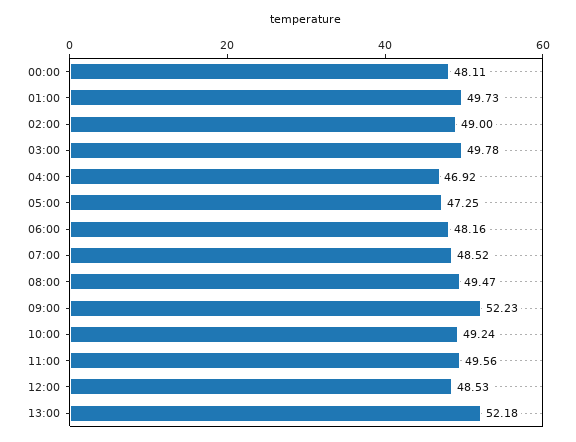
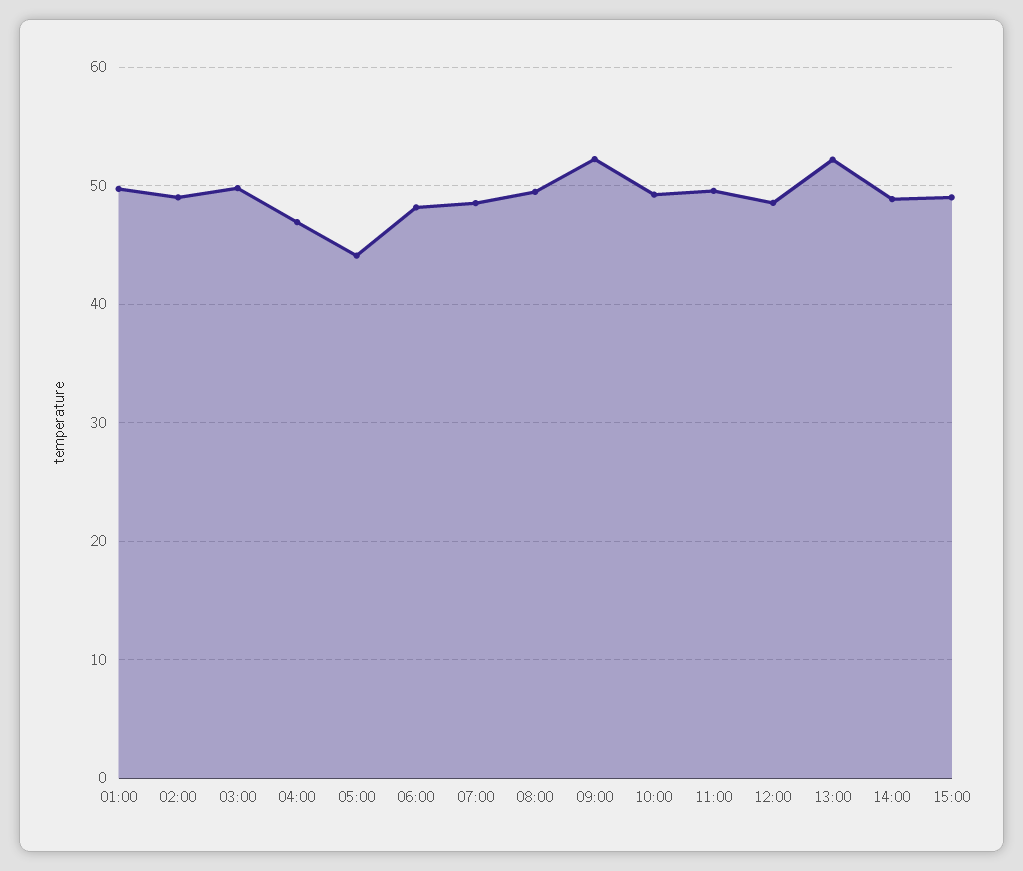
00:00: 48.11 -> none
05:00: 47.25 -> 44
14:00: none -> 49
15:00: none -> 49

